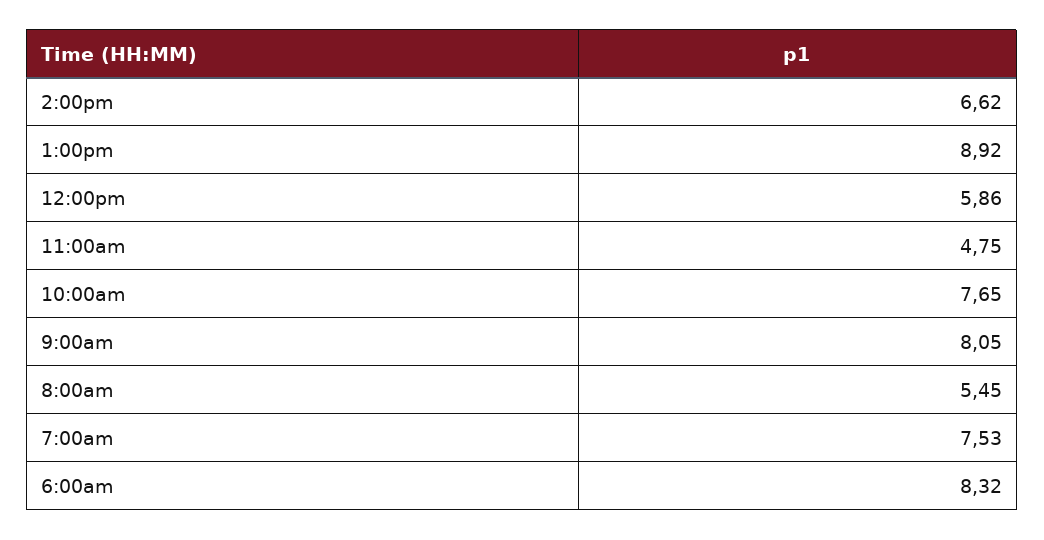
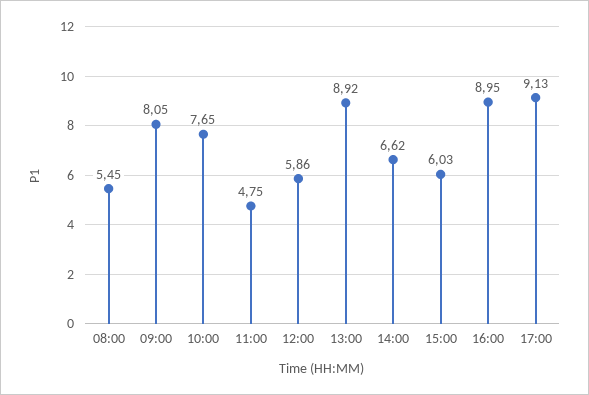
7:00am: 7.53 -> none
6:00am: 8.32 -> none
15:00: none -> 6.03
16:00: none -> 8.95
17:00: none -> 9.13

